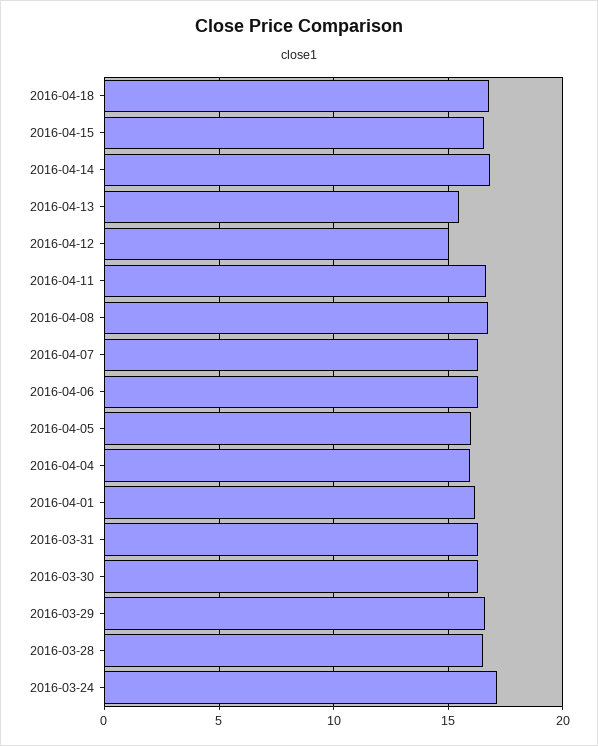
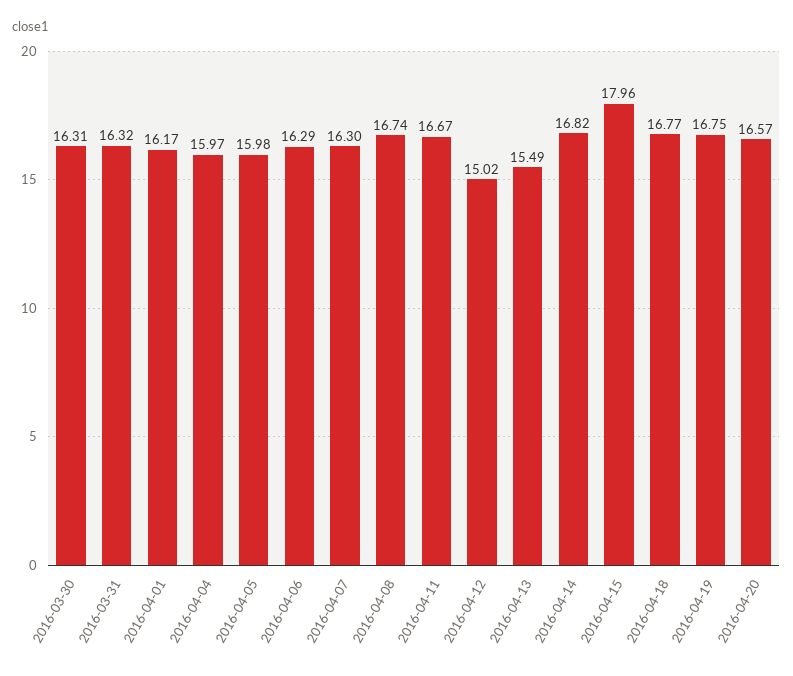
2016-04-15: 16.5 -> 17.96
2016-03-29: 16.5 -> none
2016-03-28: 16.5 -> none
2016-03-24: 17 -> none
2016-04-19: none -> 16.75
2016-04-20: none -> 16.57

